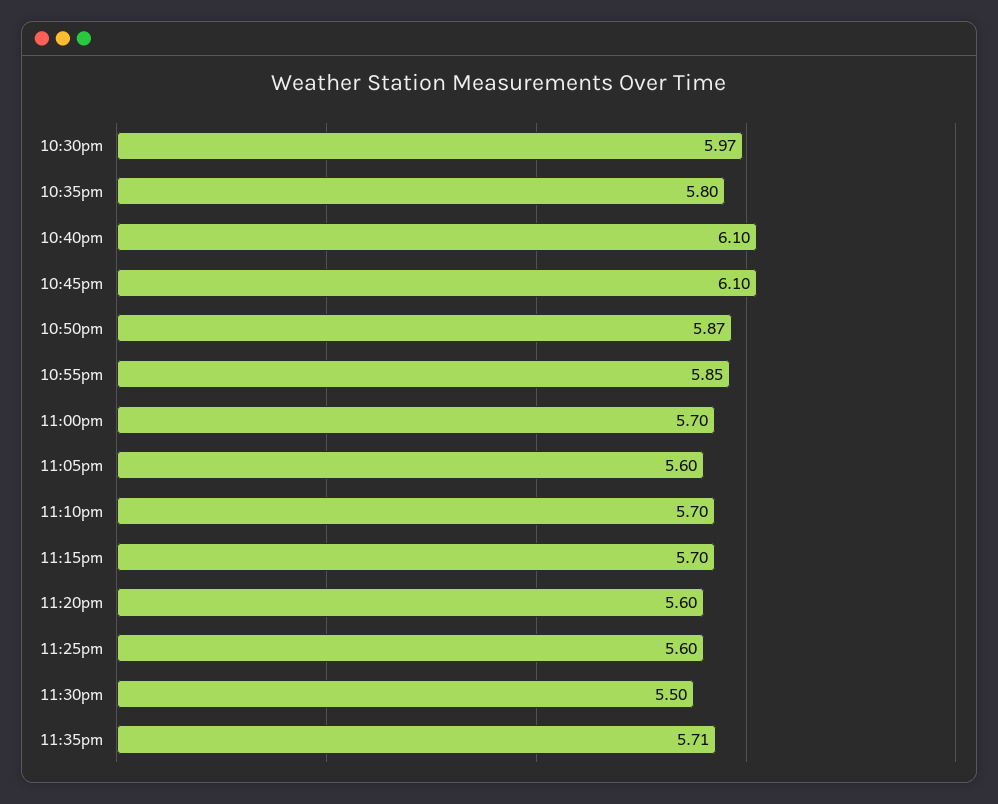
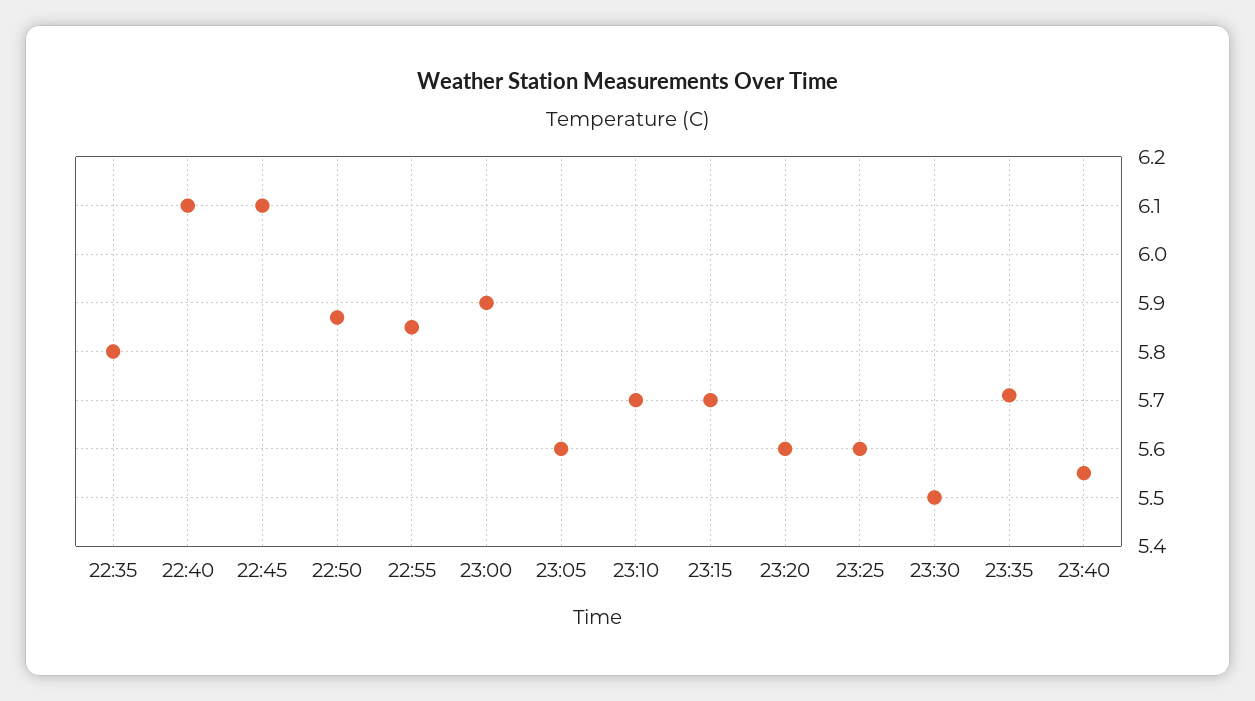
10:30pm: 5.97 -> none
11:00pm: 5.7 -> 5.9
23:40: none -> 5.55

